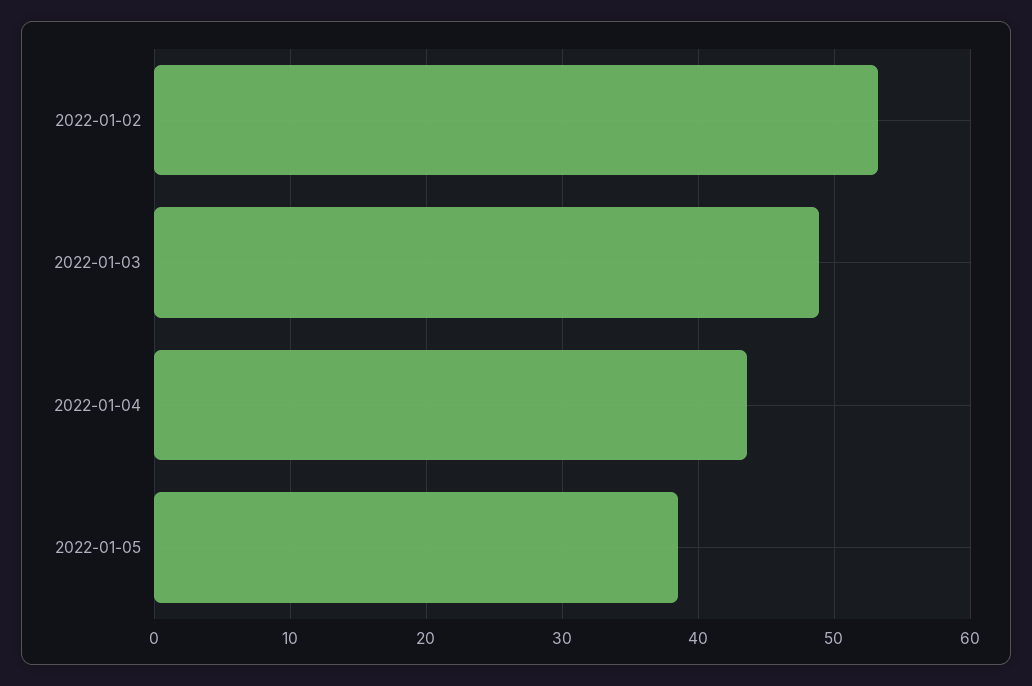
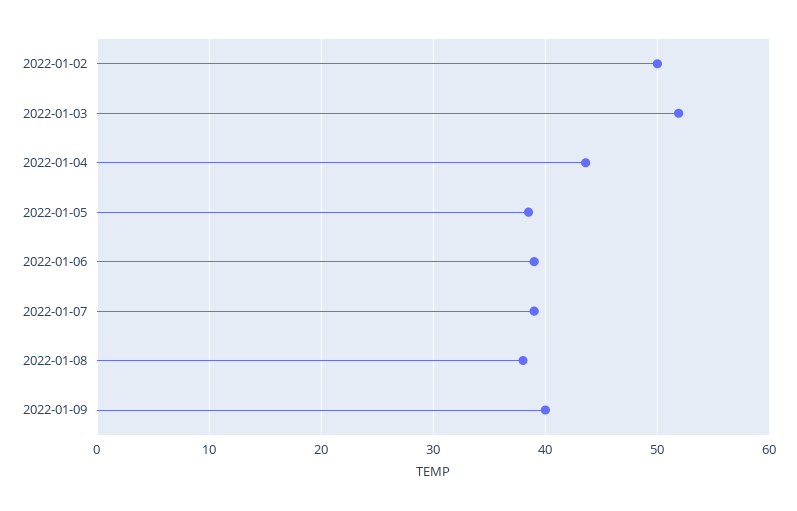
2022-01-02: 53 -> 50
2022-01-03: 49 -> 52
2022-01-06: none -> 39
2022-01-07: none -> 39
2022-01-08: none -> 38
2022-01-09: none -> 40

